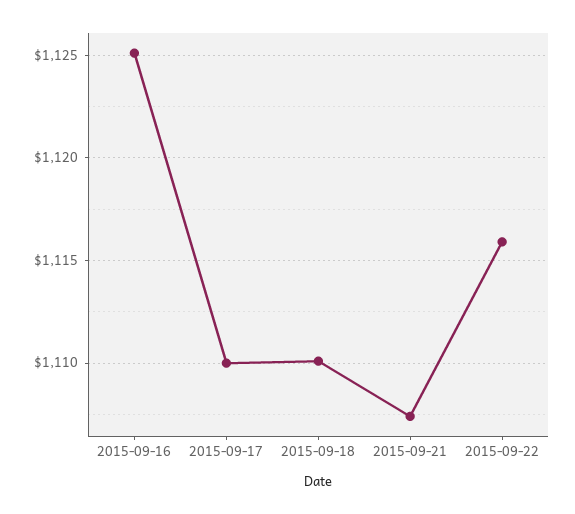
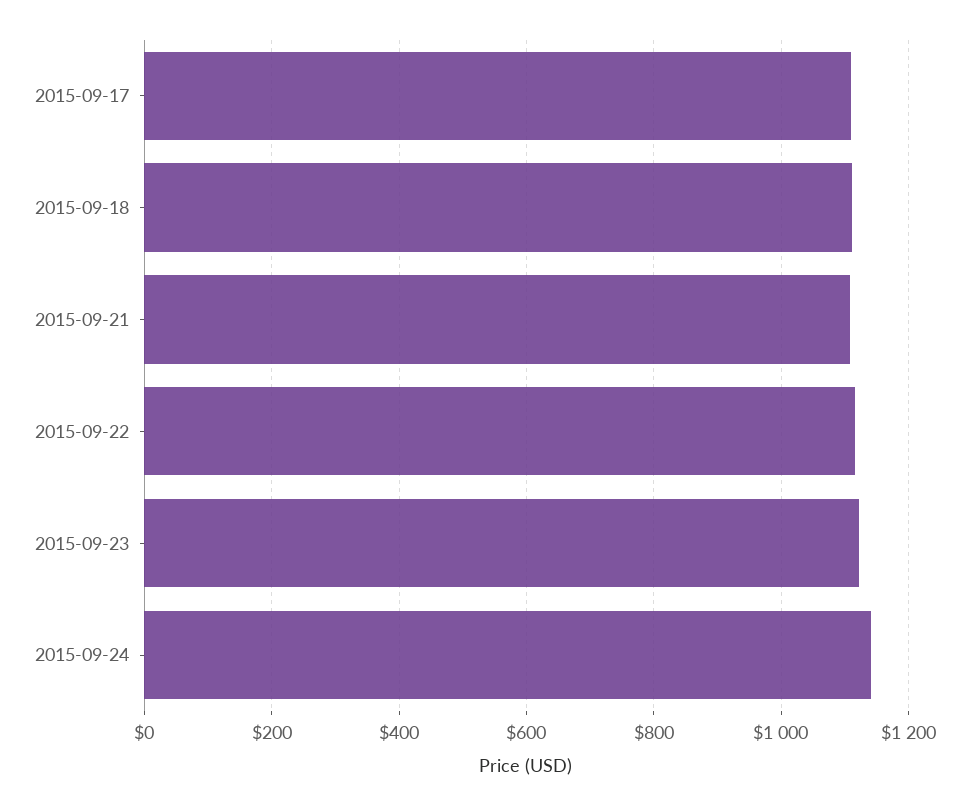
2015-09-16: 1125 -> none
2015-09-23: none -> 1120
2015-09-24: none -> 1140

